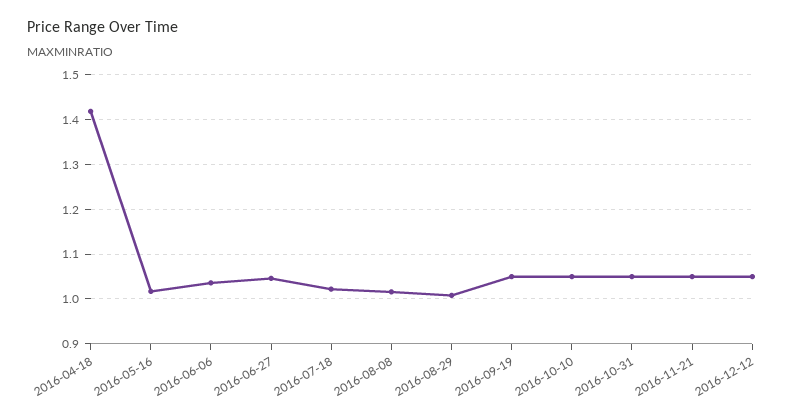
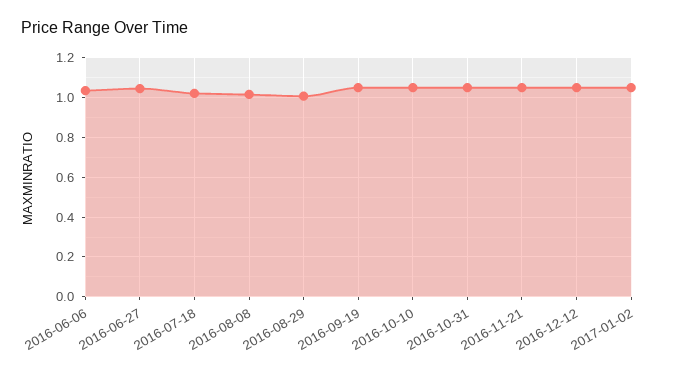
2016-04-18: 1.42 -> none
2016-05-16: 1.02 -> none
2017-01-02: none -> 1.05

